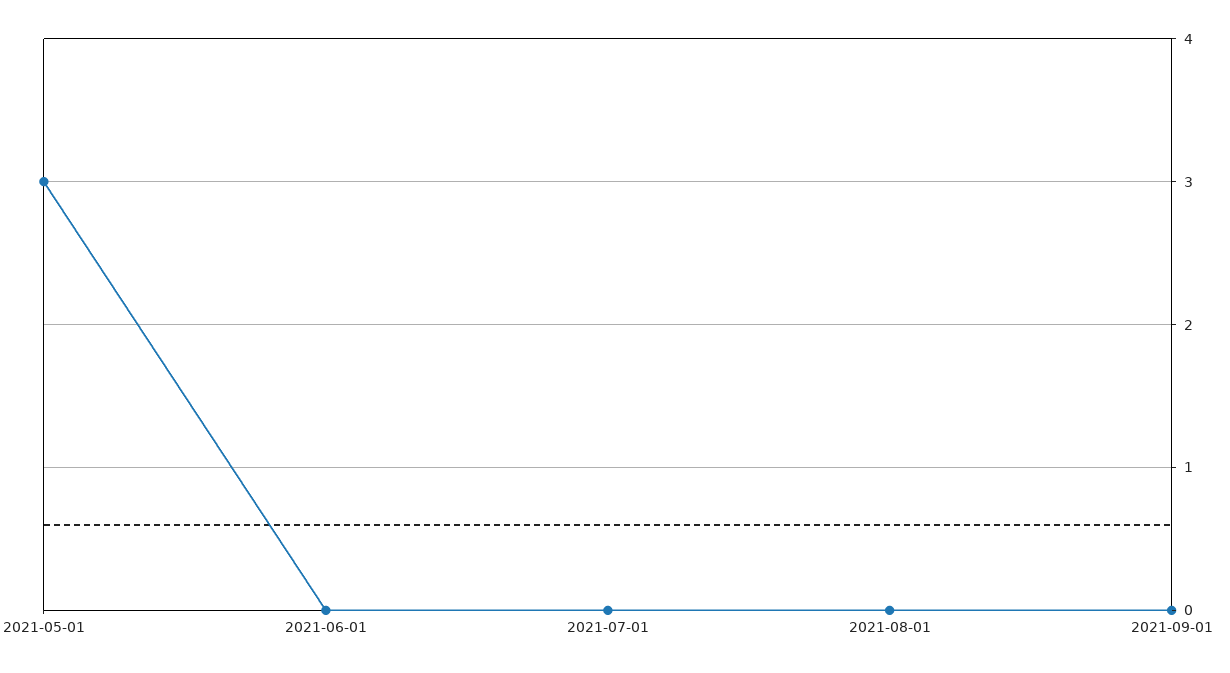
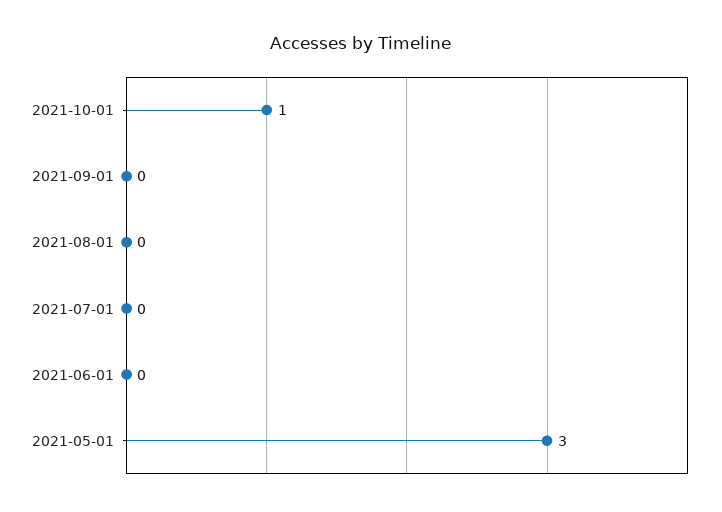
2021-10-01: none -> 1

